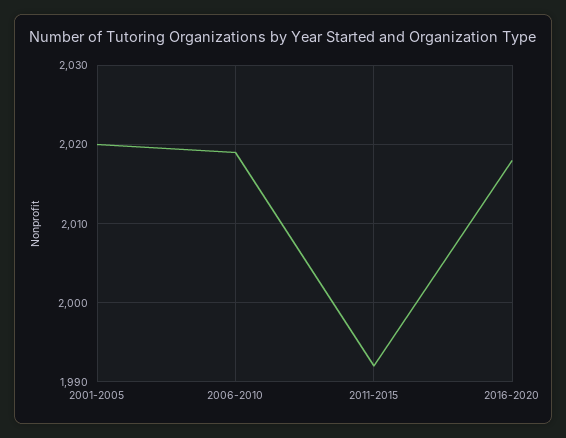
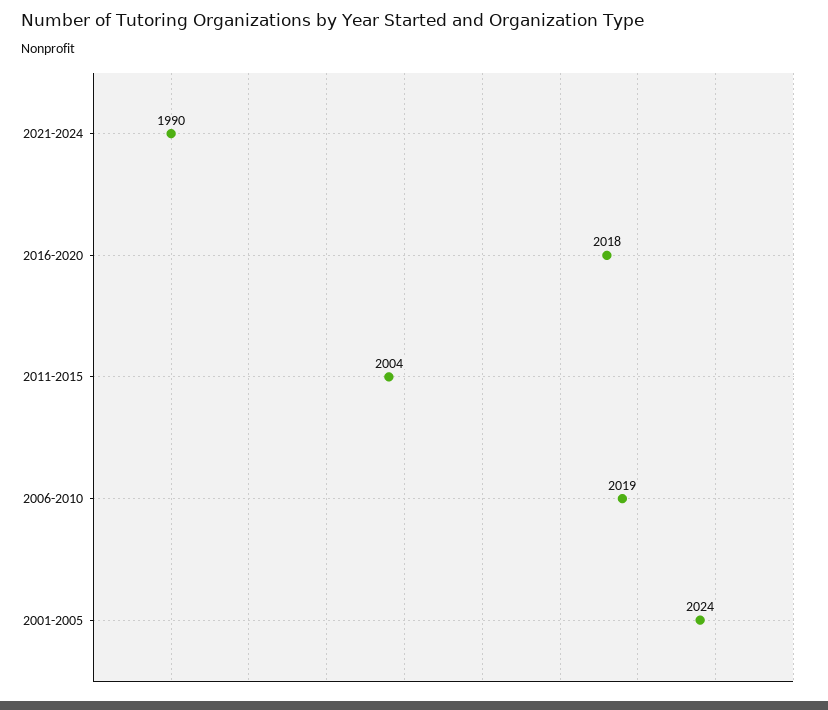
2001-2005: 2020 -> 2024
2011-2015: 1992 -> 2004
2021-2024: none -> 1990

